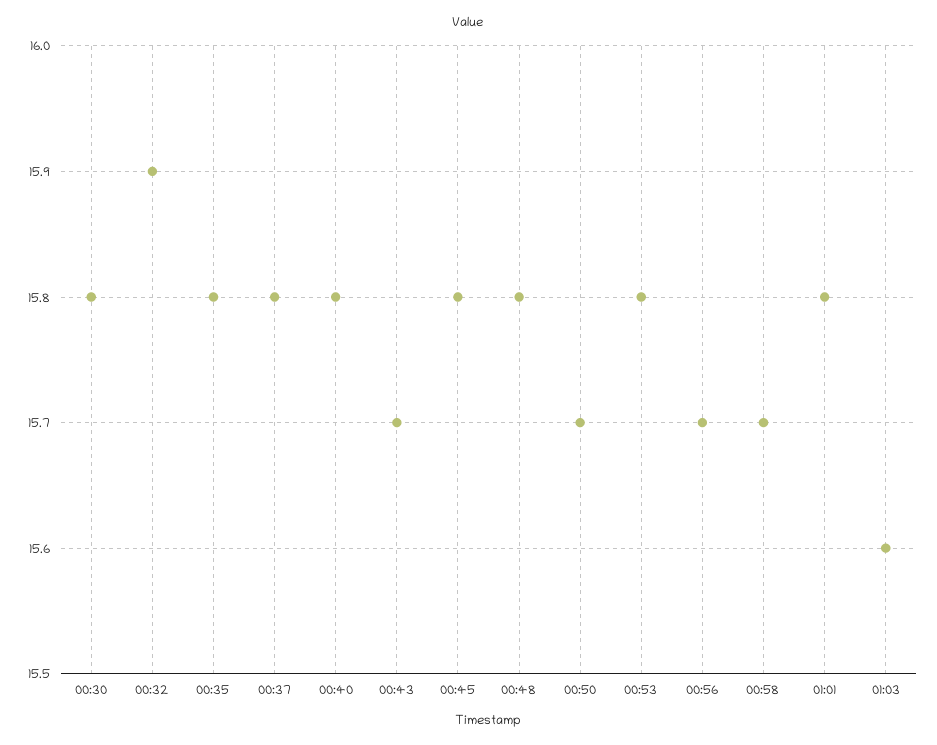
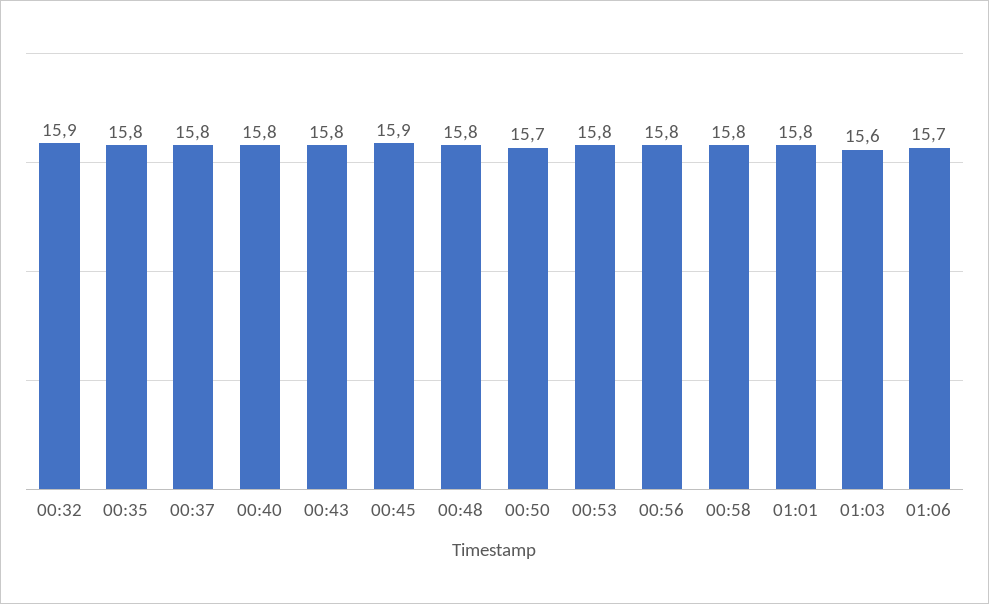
00:30: 15.8 -> none
00:43: 15.7 -> 15.8
00:45: 15.8 -> 15.9
00:56: 15.7 -> 15.8
00:58: 15.7 -> 15.8
01:06: none -> 15.7

